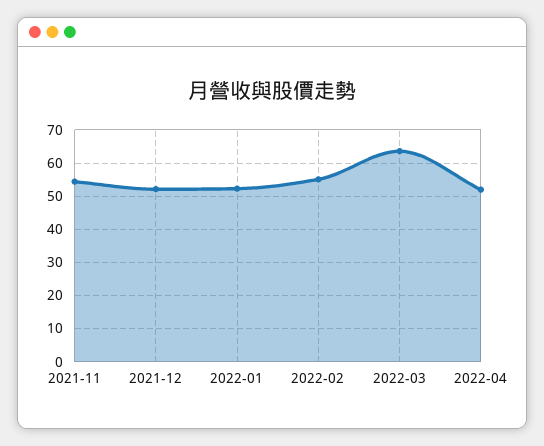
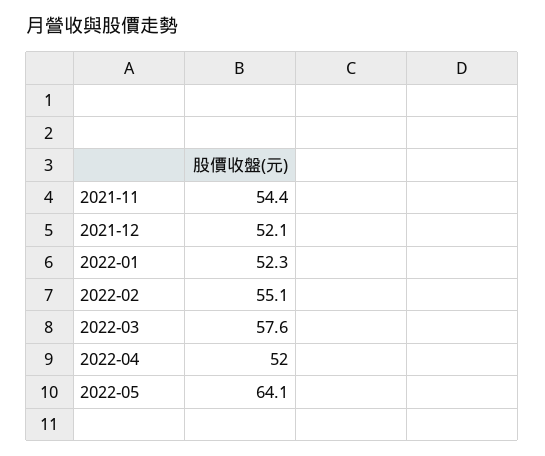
2022-03: 64 -> 57.6
2022-05: none -> 64.1

